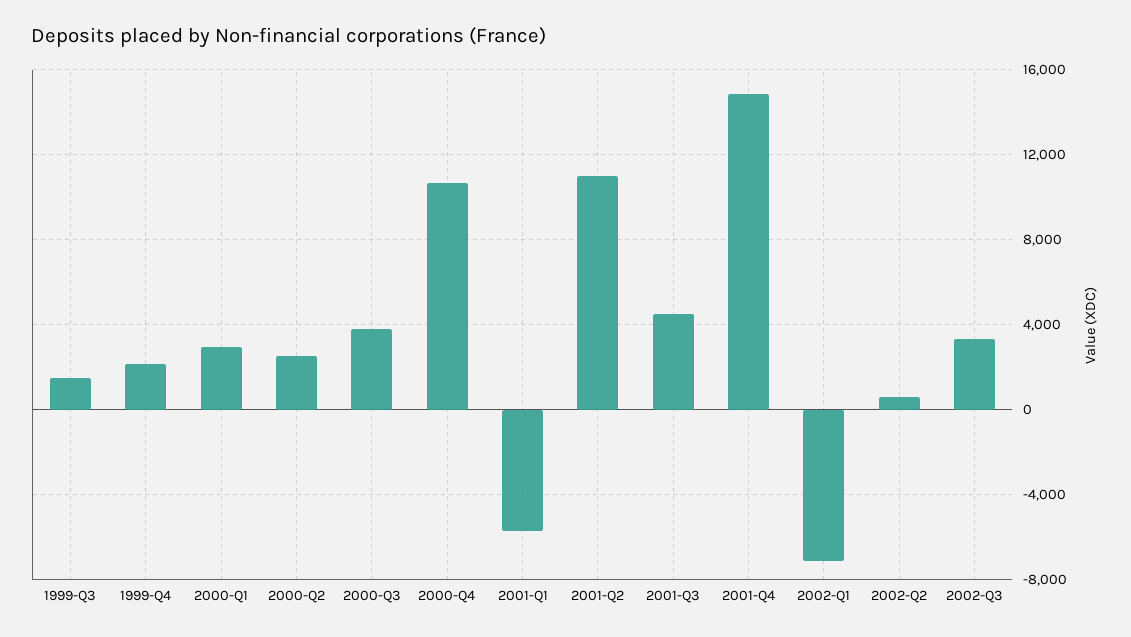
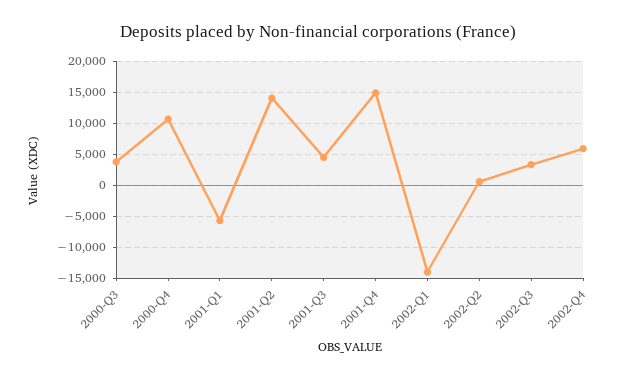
1999-Q3: 1500 -> none
1999-Q4: 2000 -> none
2000-Q1: 3000 -> none
2000-Q2: 2500 -> none
2001-Q2: 11000 -> 14000
2002-Q1: -7000 -> -14000
2002-Q4: none -> 6000

